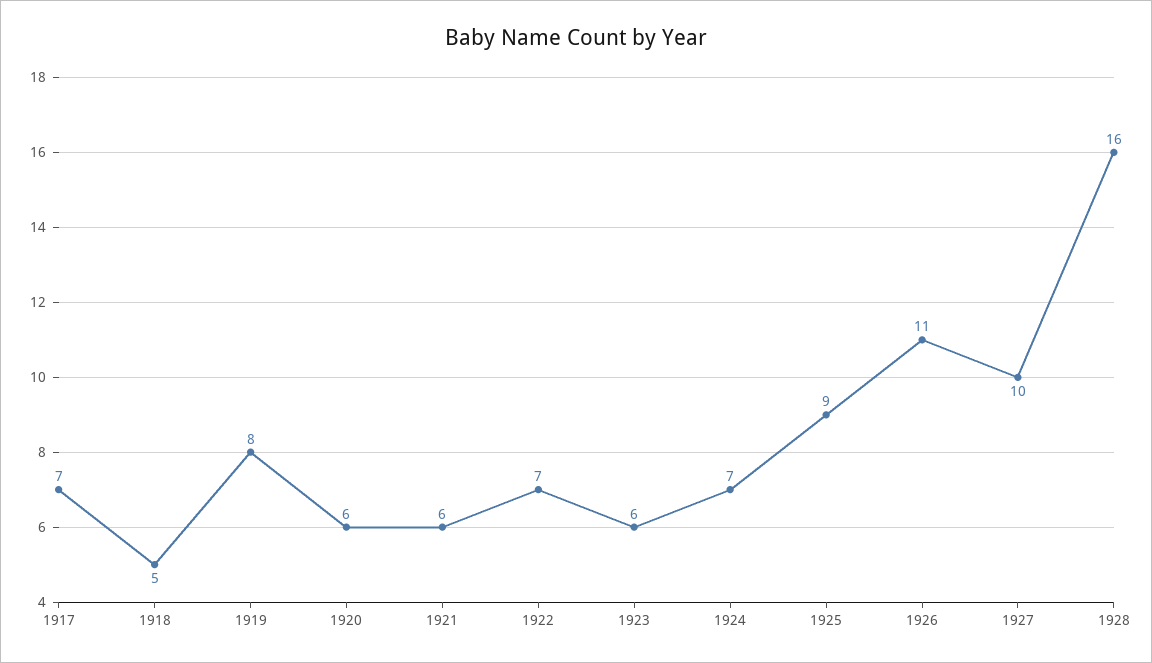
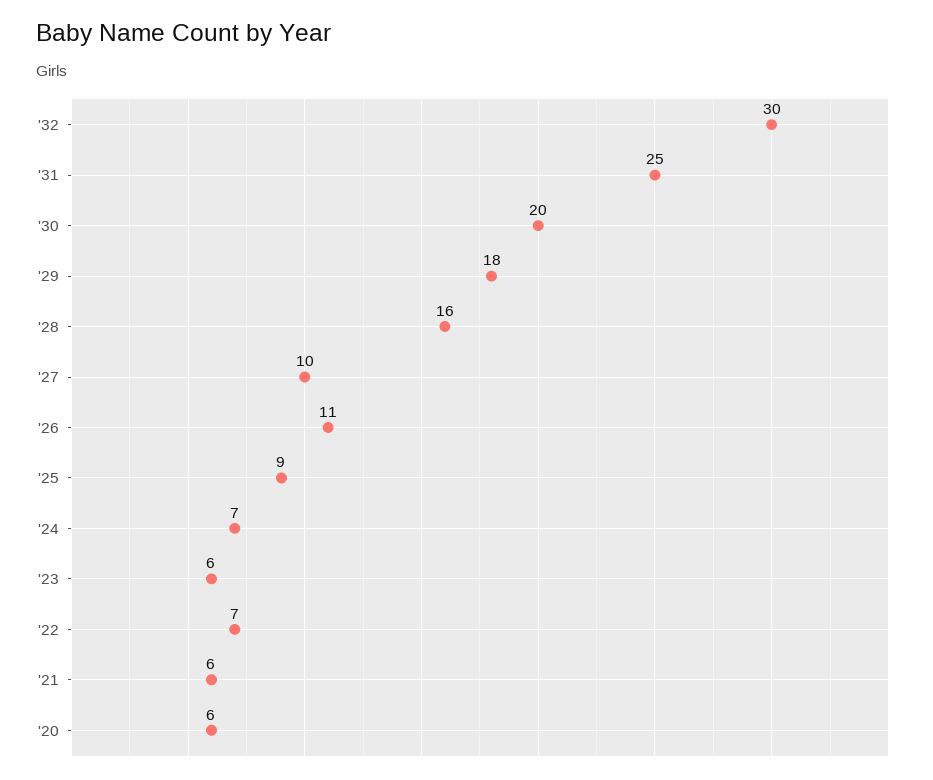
1917: 7 -> none
1918: 5 -> none
1919: 8 -> none
'32: none -> 30
'31: none -> 25
'30: none -> 20
'29: none -> 18

